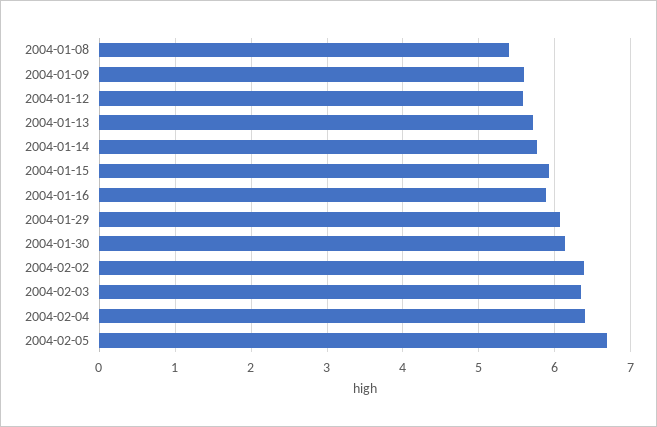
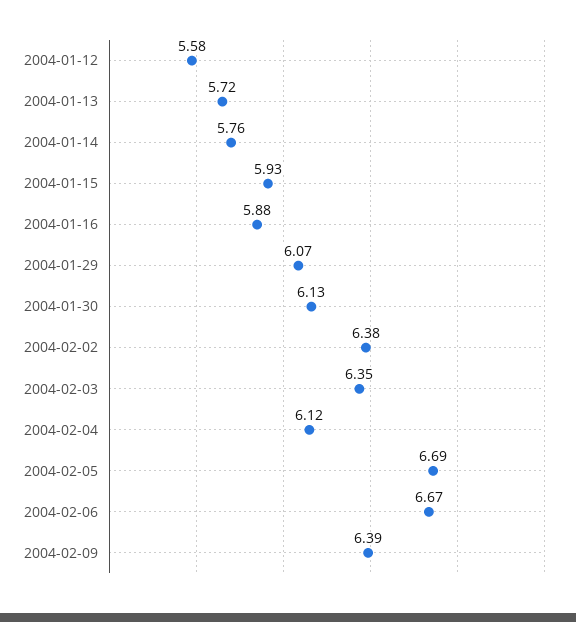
2004-01-08: 5.4 -> none
2004-01-09: 5.6 -> none
2004-02-04: 6.4 -> 6.12
2004-02-06: none -> 6.67
2004-02-09: none -> 6.39

